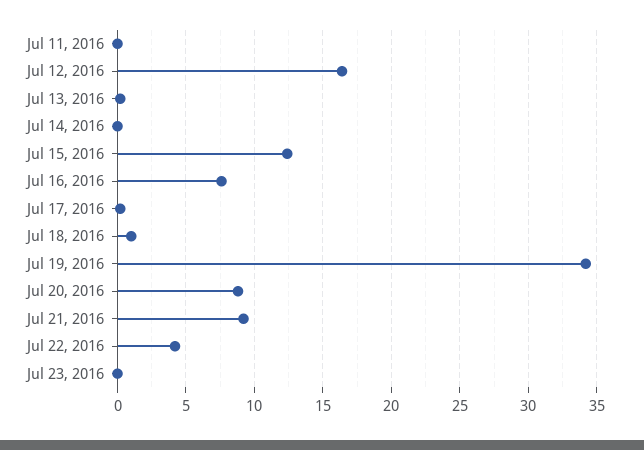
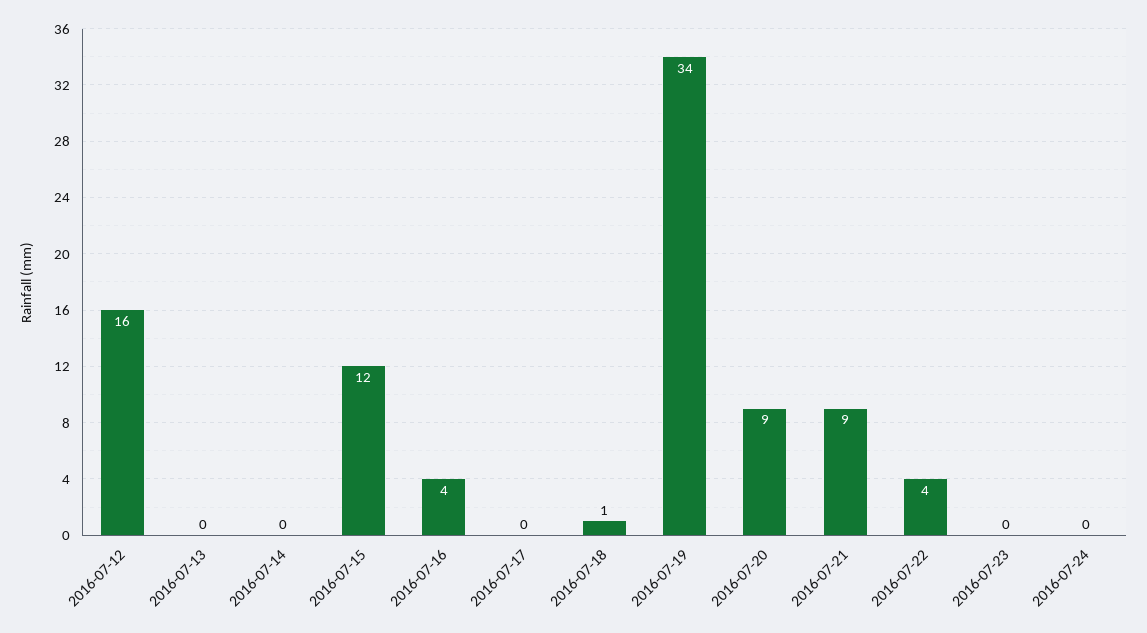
Jul 11, 2016: 0 -> none
Jul 16, 2016: 7.5 -> 4
2016-07-24: none -> 0

